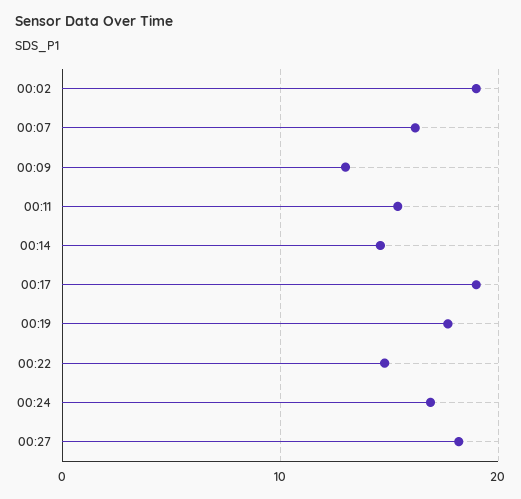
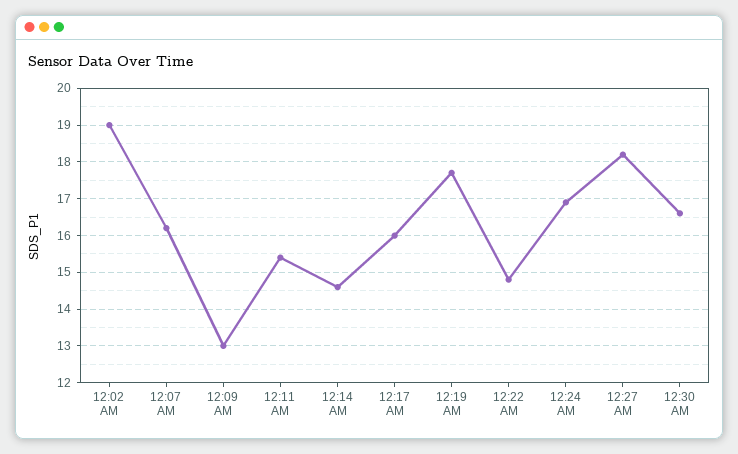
00:17: 19 -> 16
12:30 AM: none -> 16.5

